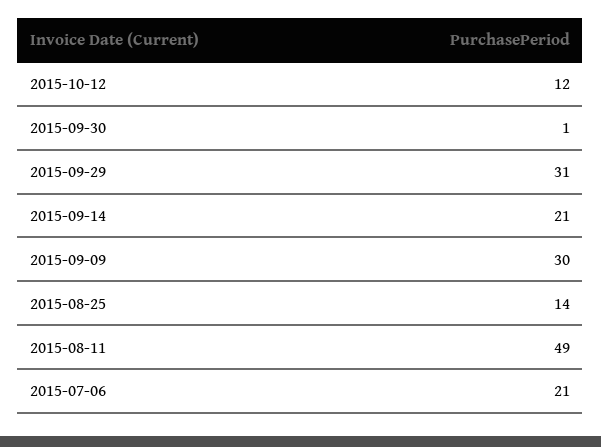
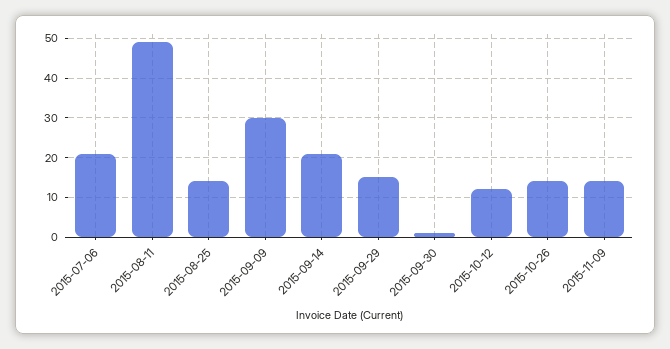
2015-09-29: 31 -> 15
2015-10-26: none -> 15
2015-11-09: none -> 15

